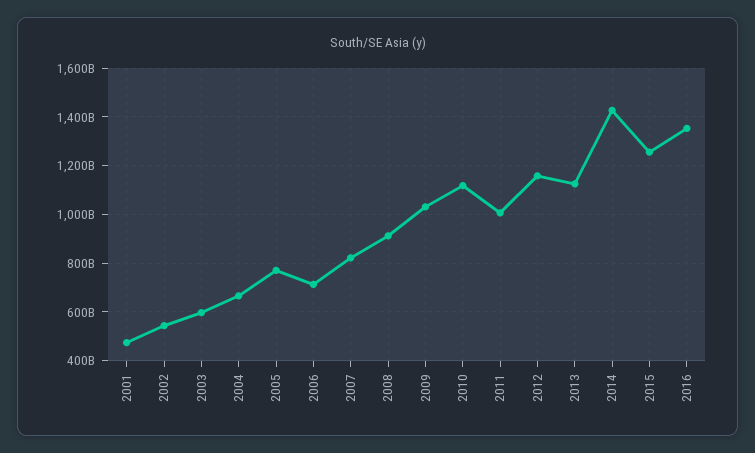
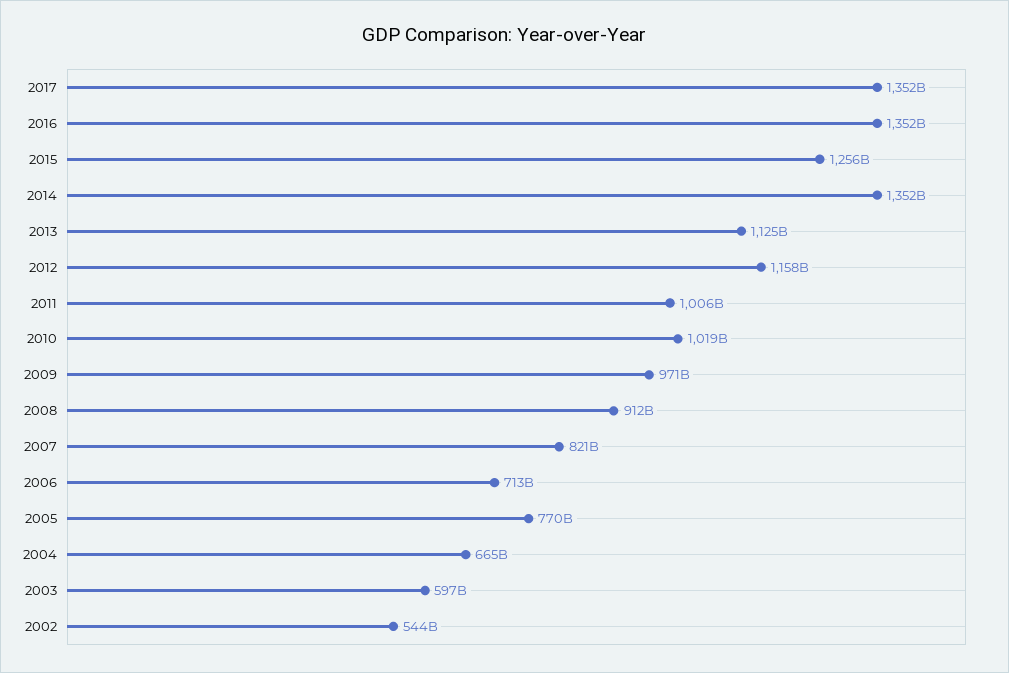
2001: 475000000000 -> none
2009: 1025000000000 -> 971000000000
2010: 1125000000000 -> 1019000000000
2014: 1425000000000 -> 1352000000000
2017: none -> 1352000000000

